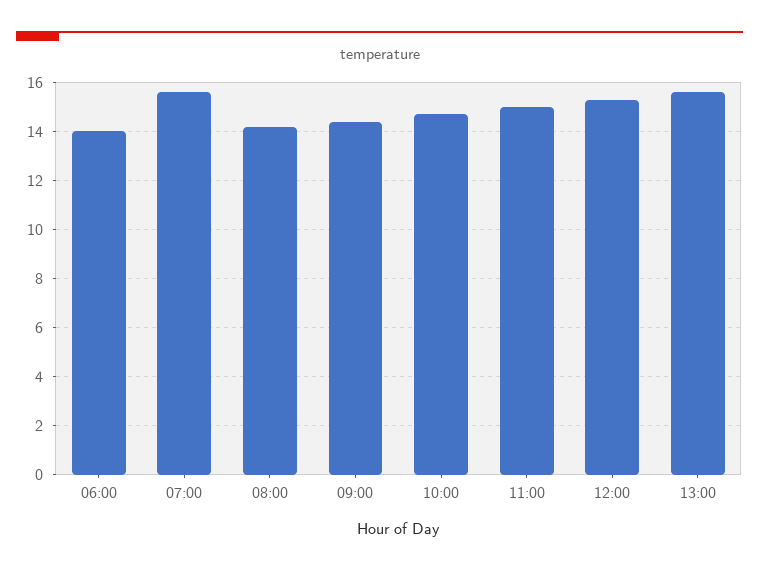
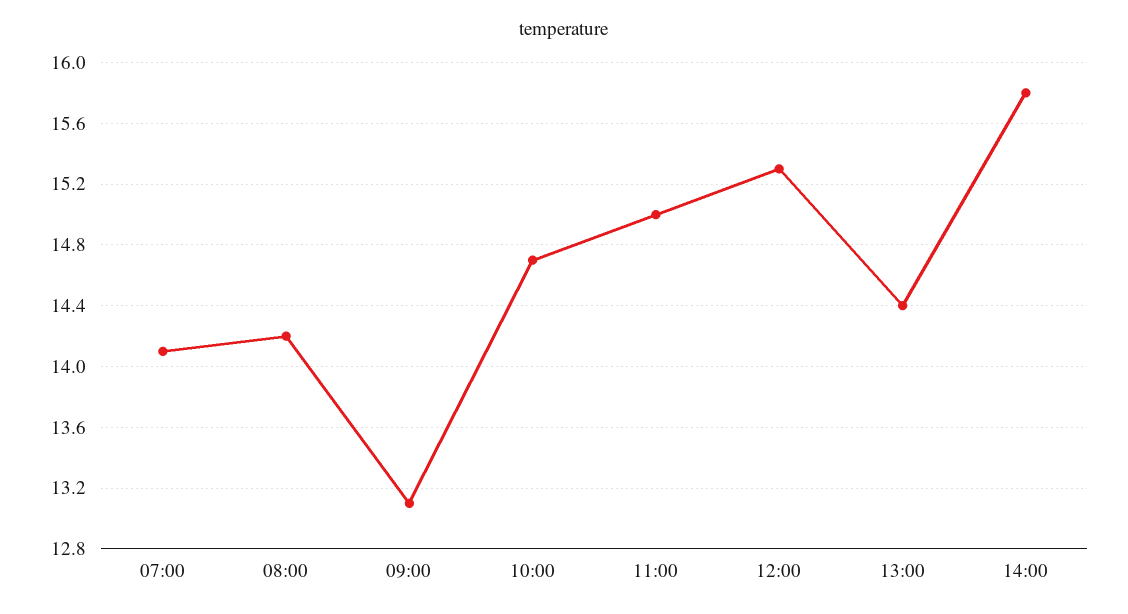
06:00: 14 -> none
07:00: 15.5 -> 14.1
09:00: 14.5 -> 13.1
13:00: 15.5 -> 14.4
14:00: none -> 15.8

